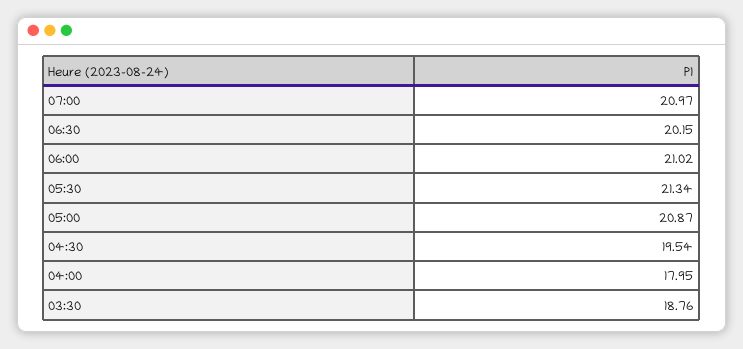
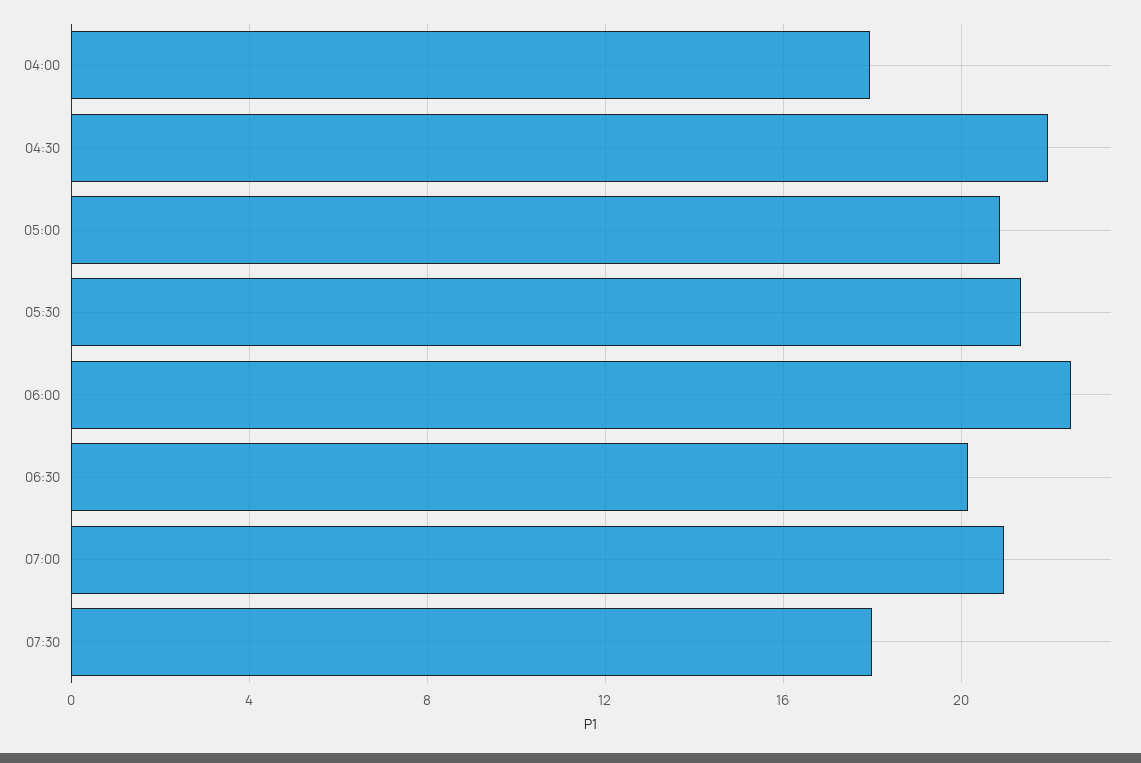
06:00: 21.02 -> 22.5
04:30: 19.54 -> 22
03:30: 18.76 -> none
07:30: none -> 18

